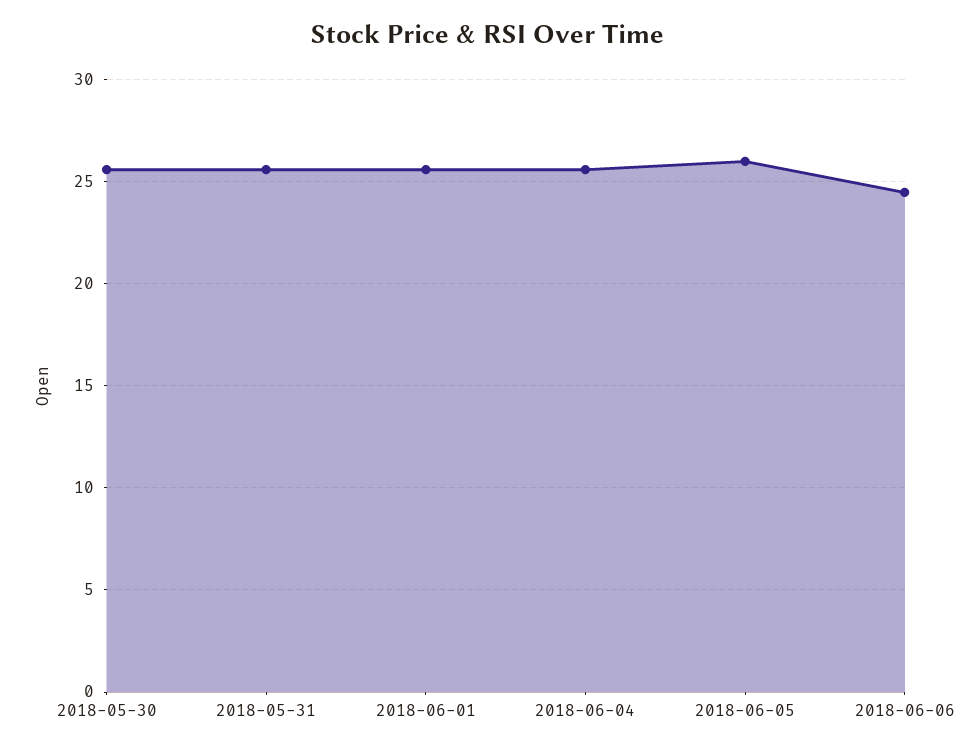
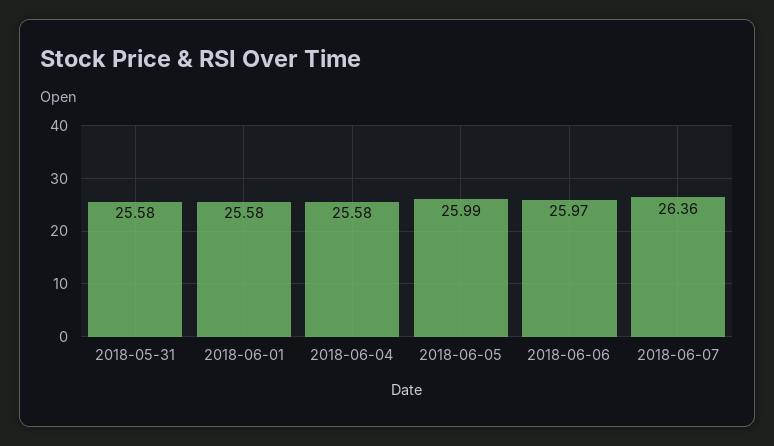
2018-05-30: 25.5 -> none
2018-06-06: 24.5 -> 25.97
2018-06-07: none -> 26.36

